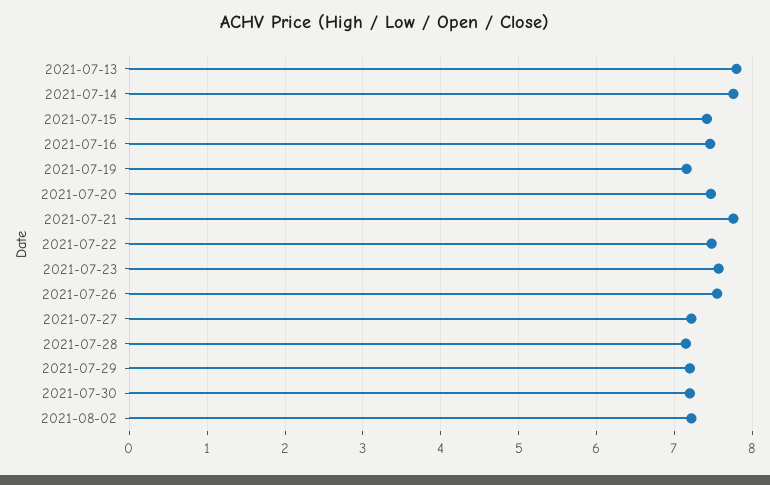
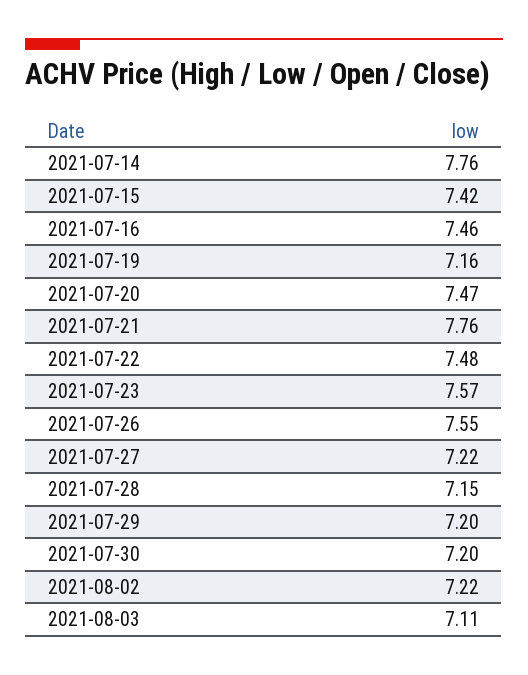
2021-07-13: 7.8 -> none
2021-08-03: none -> 7.11

